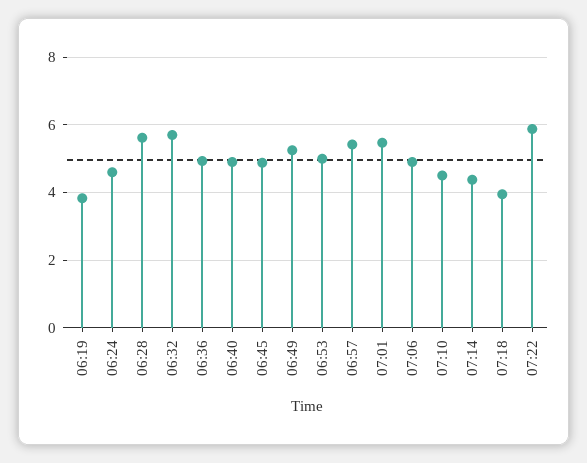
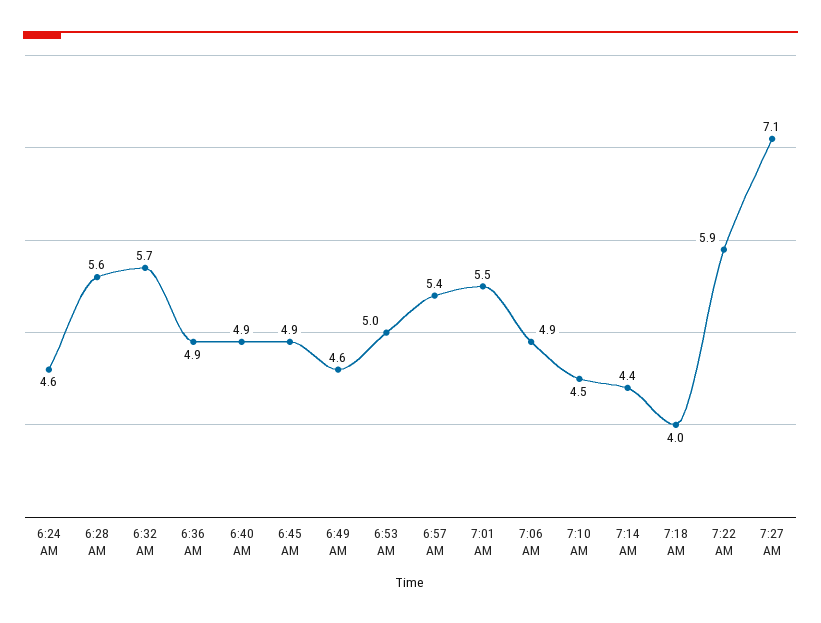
06:19: 3.8 -> none
06:49: 5.2 -> 4.6
7:27 AM: none -> 7.1

